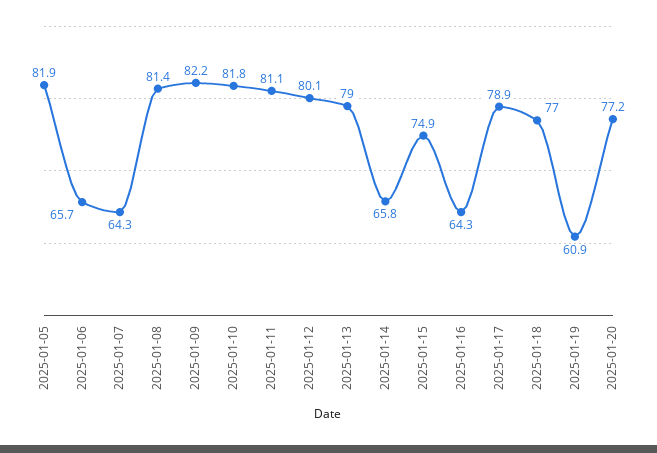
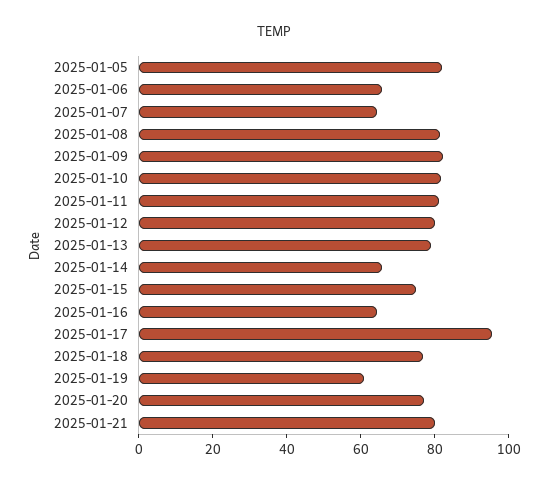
2025-01-17: 78.9 -> 95
2025-01-21: none -> 80

